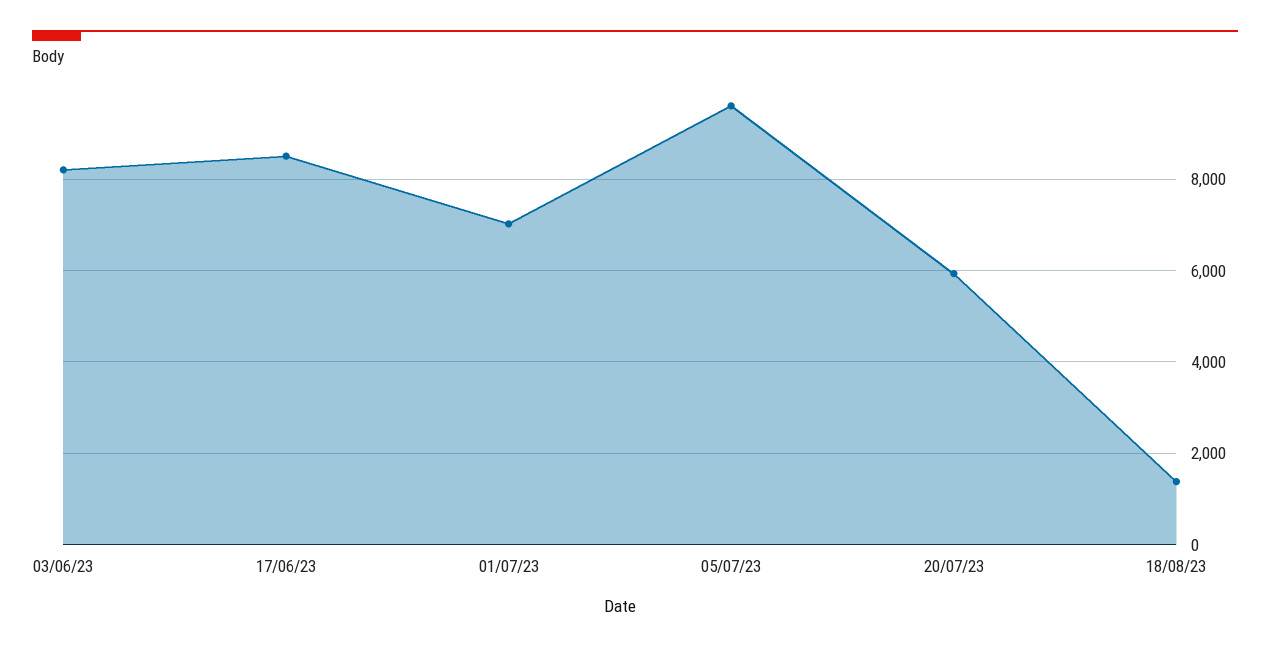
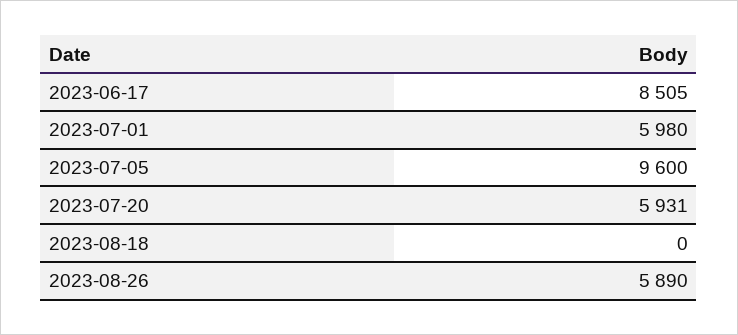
03/06/23: 8200 -> none
01/07/23: 7000 -> 5980
18/08/23: 1400 -> 0
2023-08-26: none -> 5890

